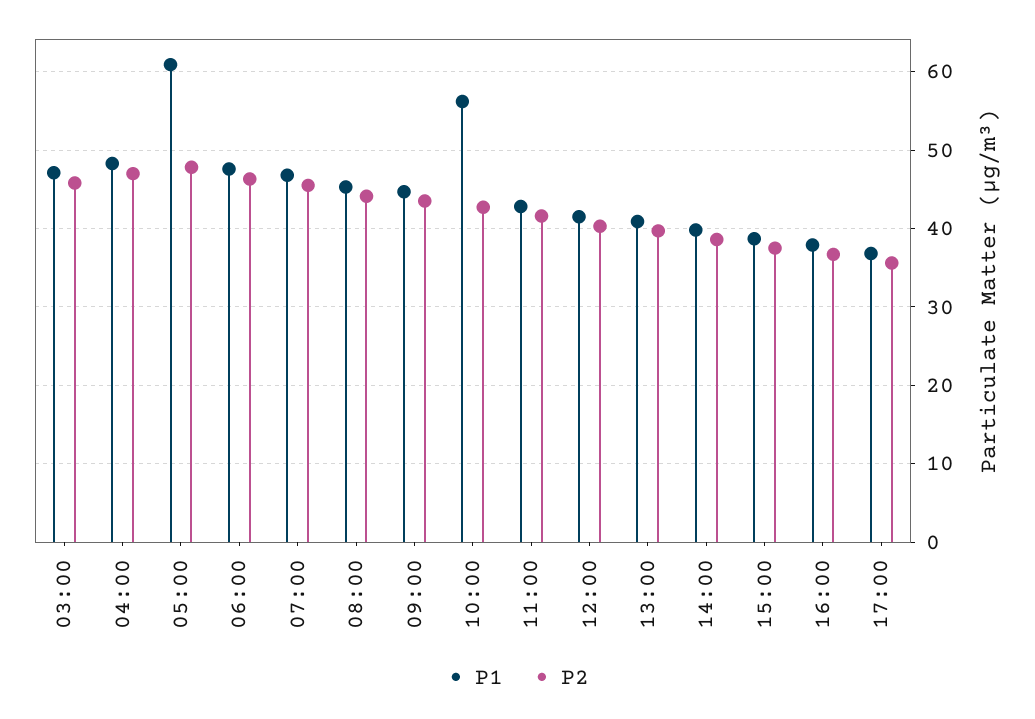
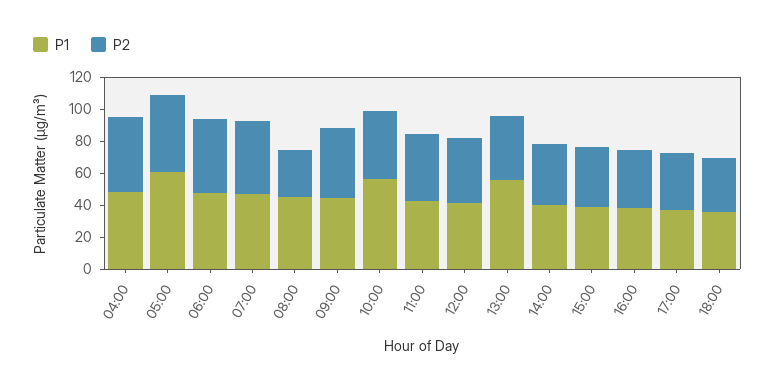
P1, 03:00: 47 -> none
P2, 03:00: 46 -> none
P2, 08:00: 44 -> 30
P1, 13:00: 41 -> 55
P1, 18:00: none -> 35
P2, 18:00: none -> 35

